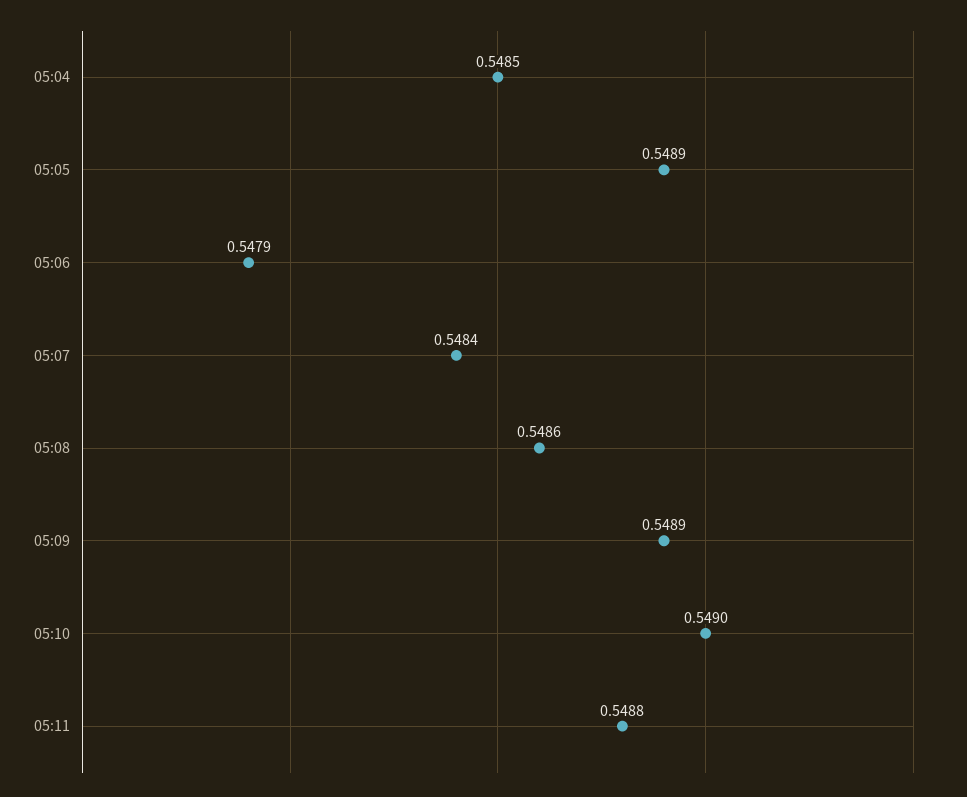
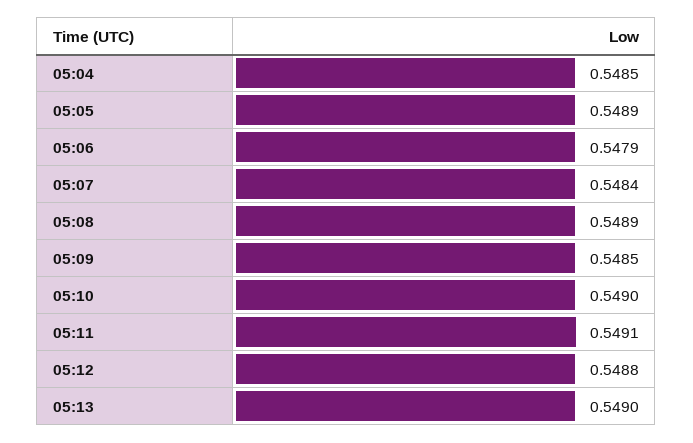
05:08: 0.5486 -> 0.5489
05:09: 0.5489 -> 0.5485
05:11: 0.5488 -> 0.5491
05:12: none -> 0.5488
05:13: none -> 0.549

